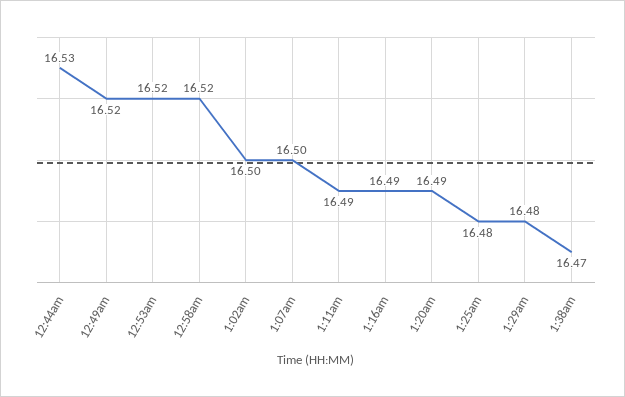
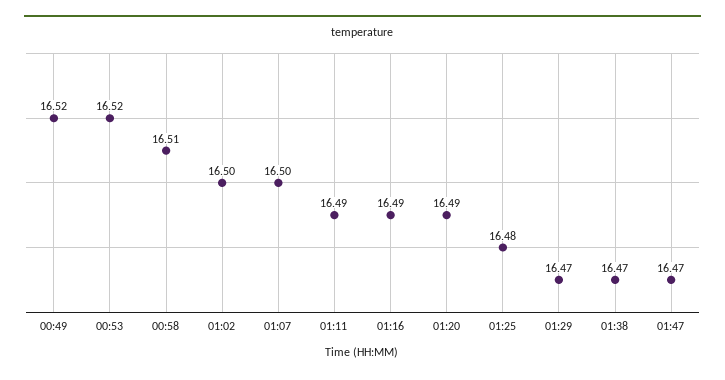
12:44am: 16.53 -> none
12:58am: 16.52 -> 16.51
1:29am: 16.48 -> 16.47
01:47: none -> 16.47

